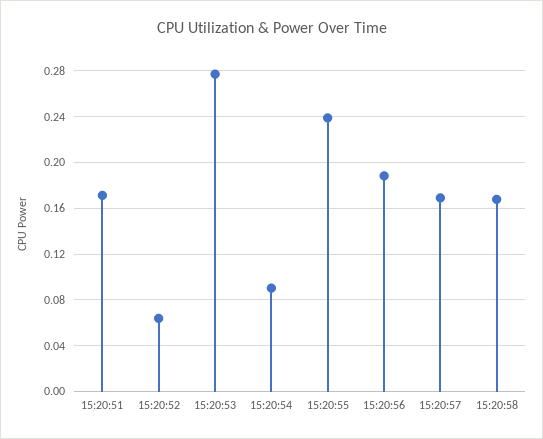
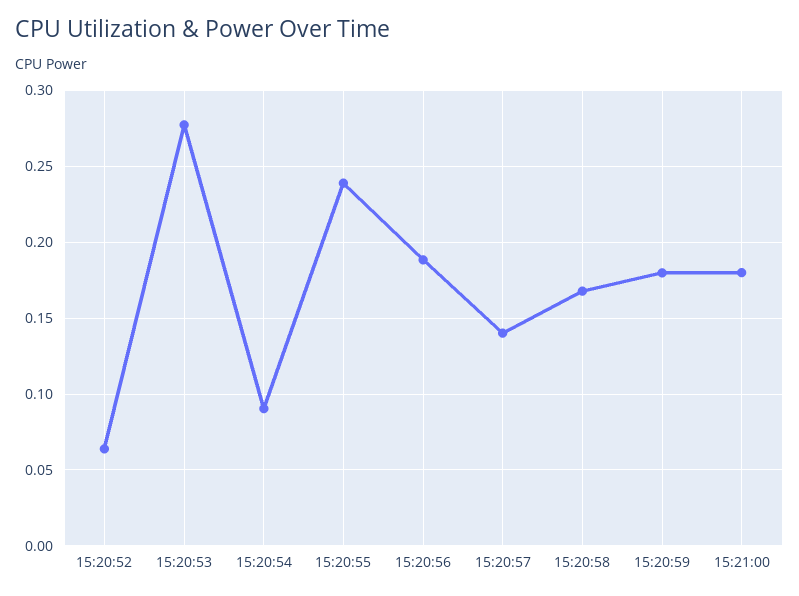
15:20:51: 0.17 -> none
15:20:57: 0.17 -> 0.14
15:20:59: none -> 0.18
15:21:00: none -> 0.18

